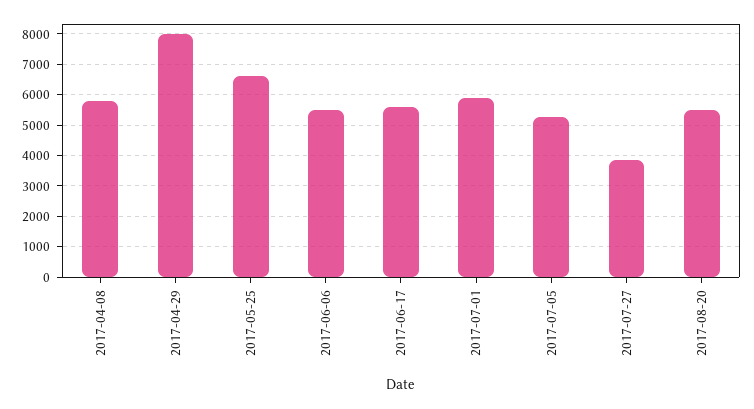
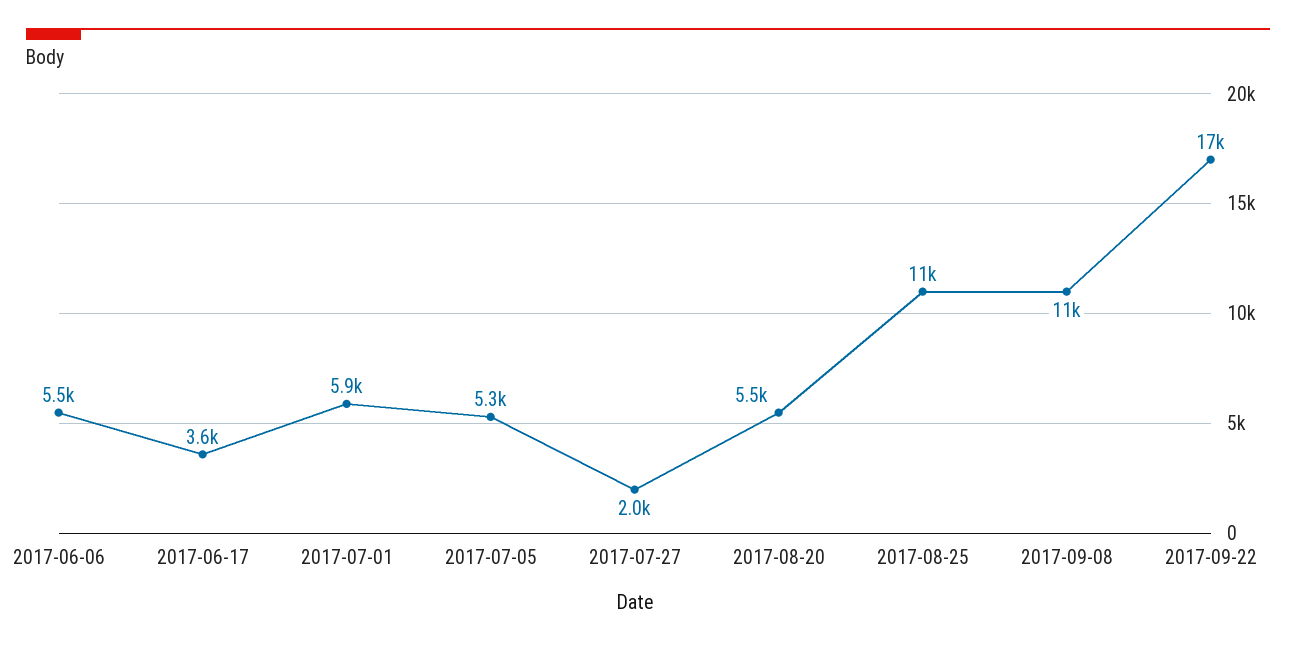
2017-04-08: 5800 -> none
2017-04-29: 8000 -> none
2017-05-25: 6600 -> none
2017-06-17: 5600 -> 3600
2017-07-27: 3800 -> 2000
2017-08-25: none -> 11000
2017-09-08: none -> 11000
2017-09-22: none -> 17000

